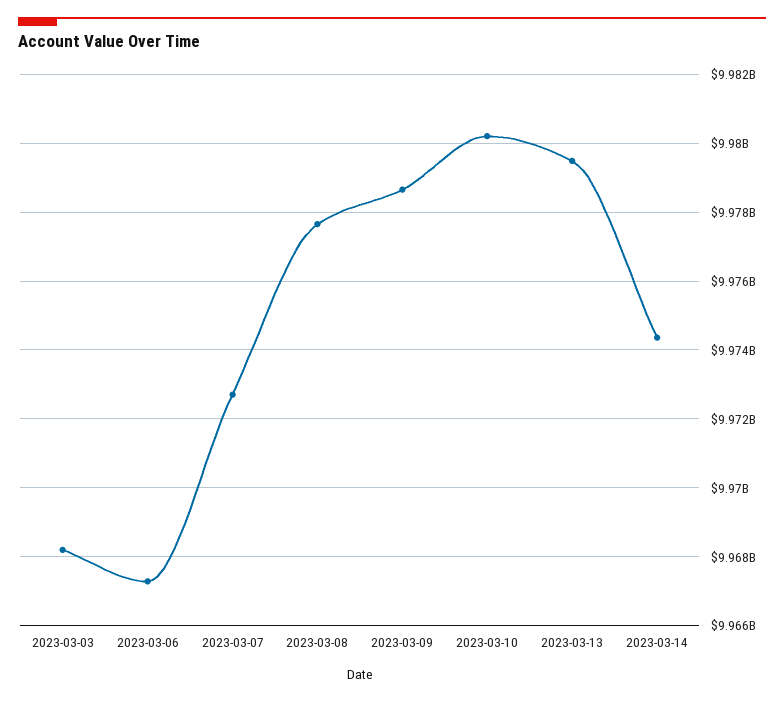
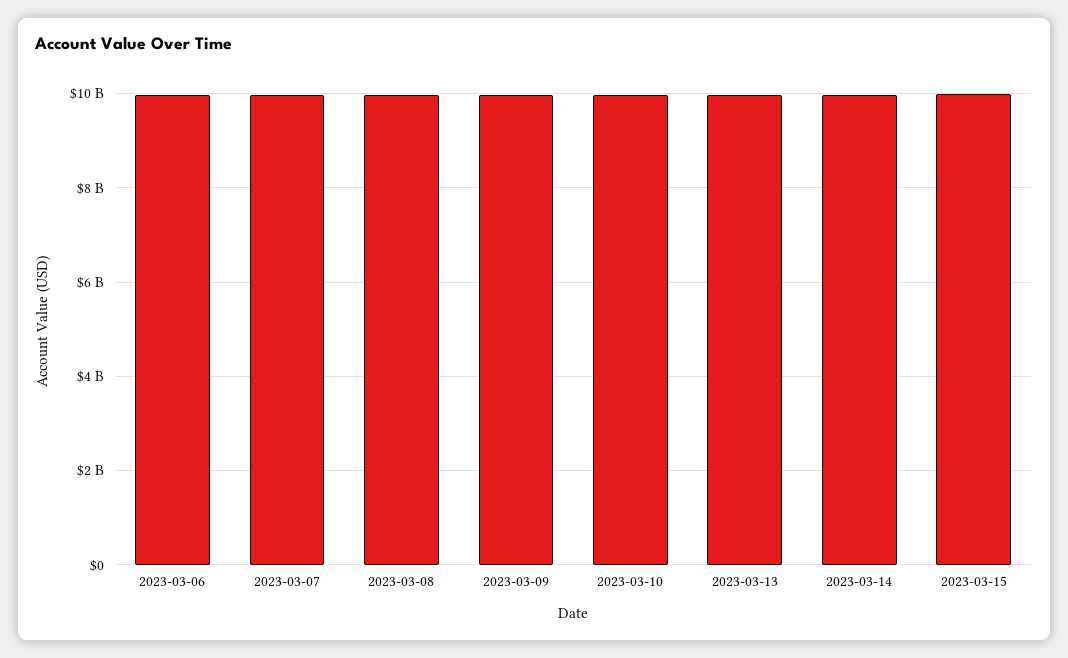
2023-03-03: 9968200000 -> none
2023-03-15: none -> 10000000000

